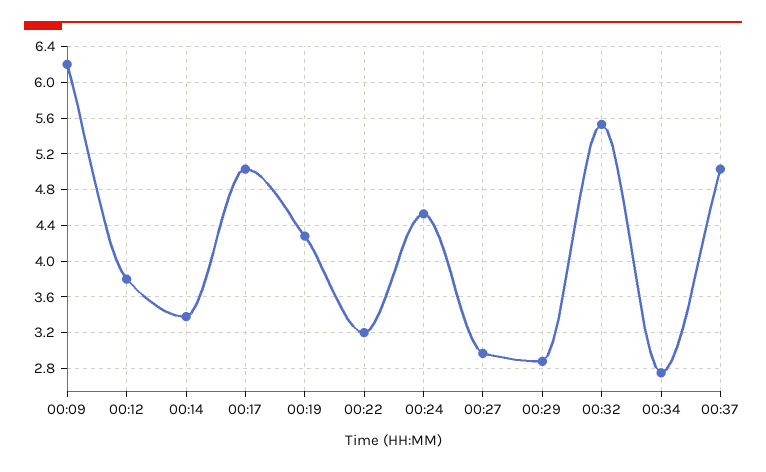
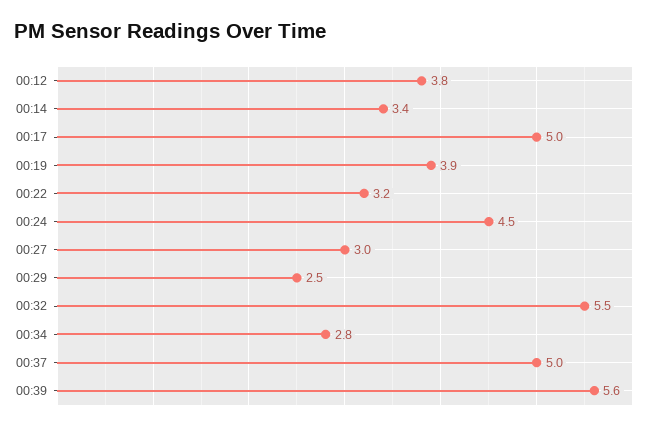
00:09: 6.2 -> none
00:19: 4.3 -> 3.9
00:29: 2.9 -> 2.5
00:39: none -> 5.6

